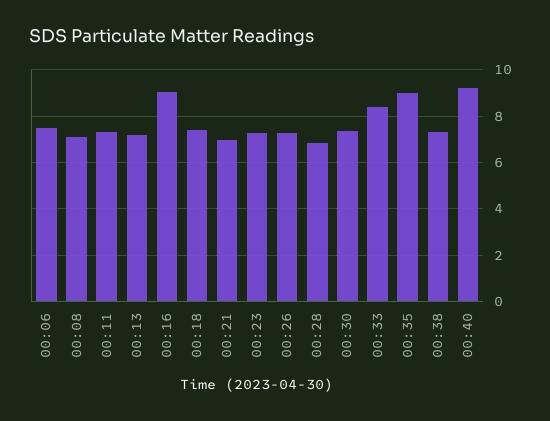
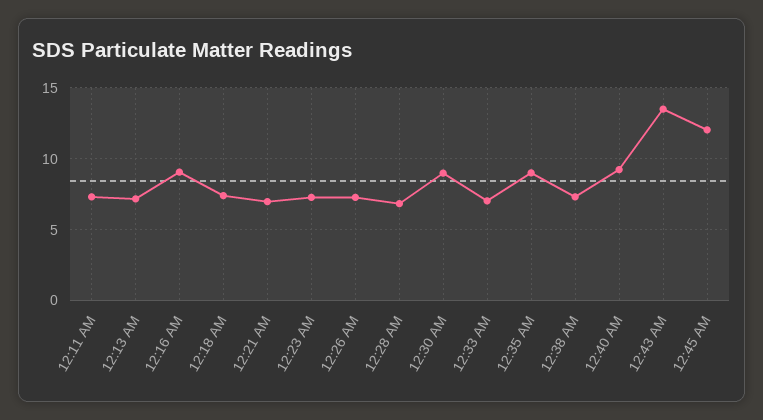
00:06: 7.5 -> none
00:08: 7 -> none
00:30: 7.5 -> 9
00:33: 8.5 -> 7
12:43 AM: none -> 13.5
12:45 AM: none -> 12

